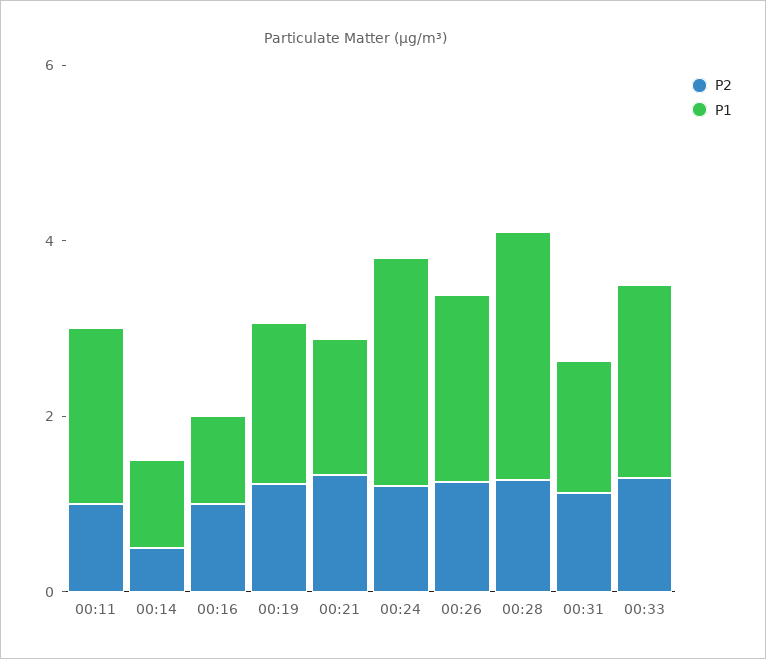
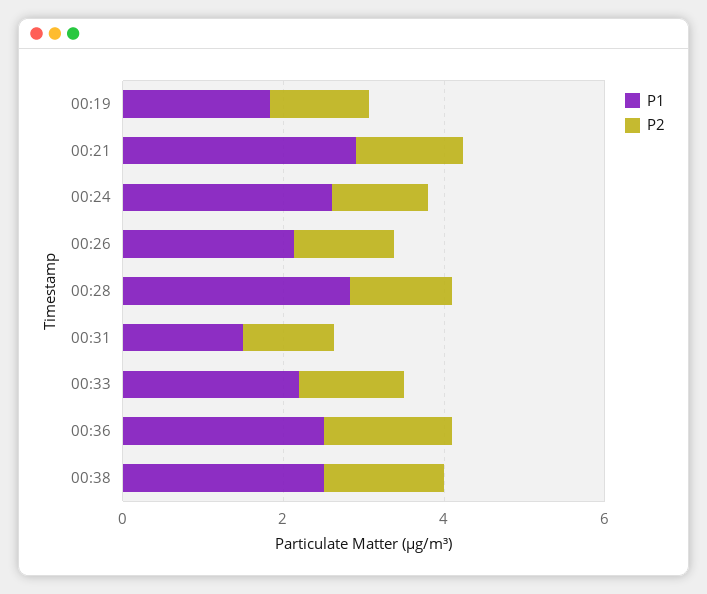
P2, 00:11: 1 -> none
P1, 00:11: 2 -> none
P2, 00:14: 0.5 -> none
P1, 00:14: 1 -> none
P2, 00:16: 1 -> none
P1, 00:16: 1 -> none
P1, 00:21: 1.5 -> 3
P1, 00:36: none -> 2.5
P2, 00:36: none -> 1.5
P1, 00:38: none -> 2.5
P2, 00:38: none -> 1.5

